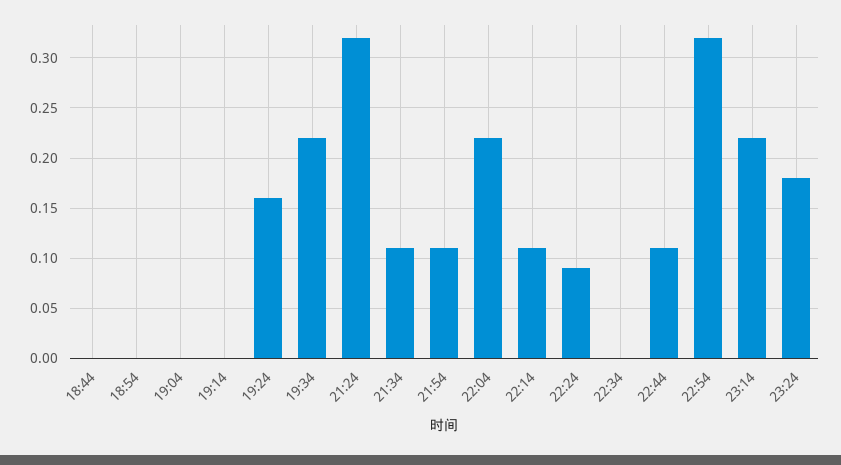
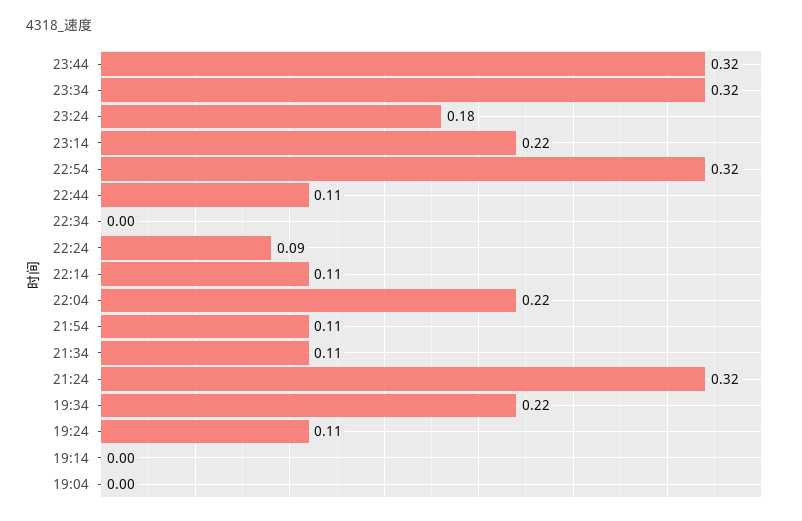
18:44: 0 -> none
18:54: 0 -> none
19:24: 0.16 -> 0.11
23:44: none -> 0.32
23:34: none -> 0.32

